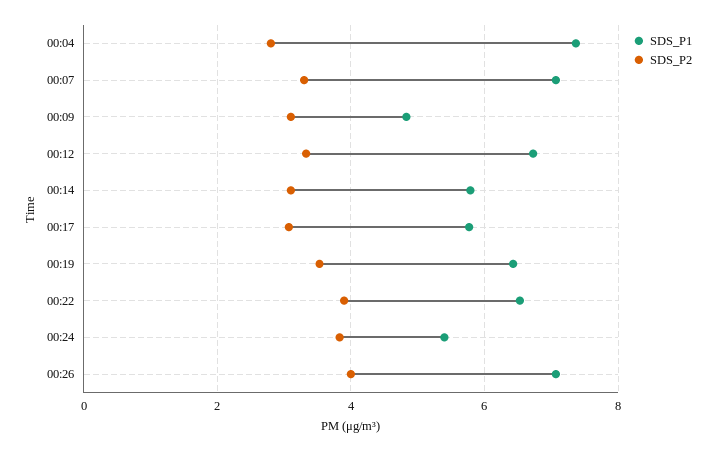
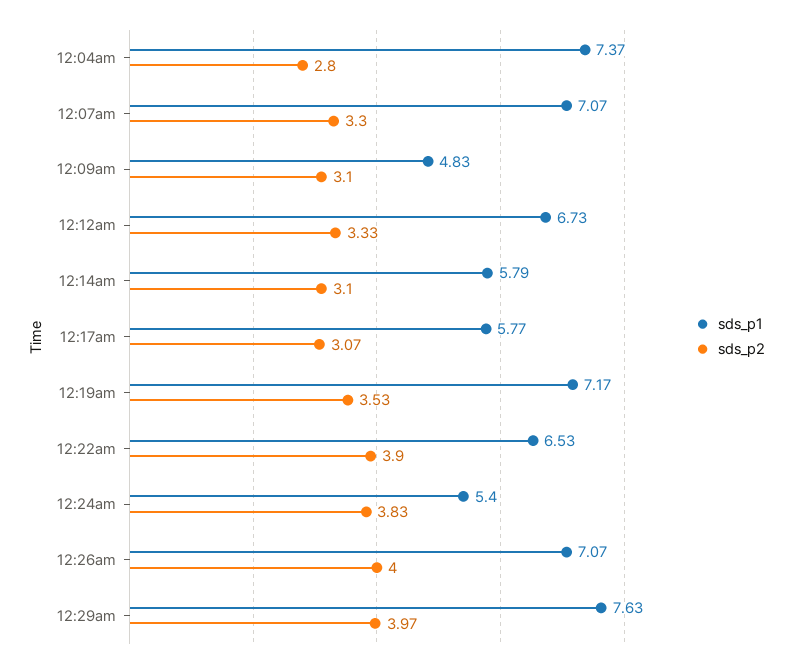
SDS_P1, 00:19: 6.4 -> 7.17
SDS_P1, 12:29am: none -> 7.63
SDS_P2, 12:29am: none -> 3.97

